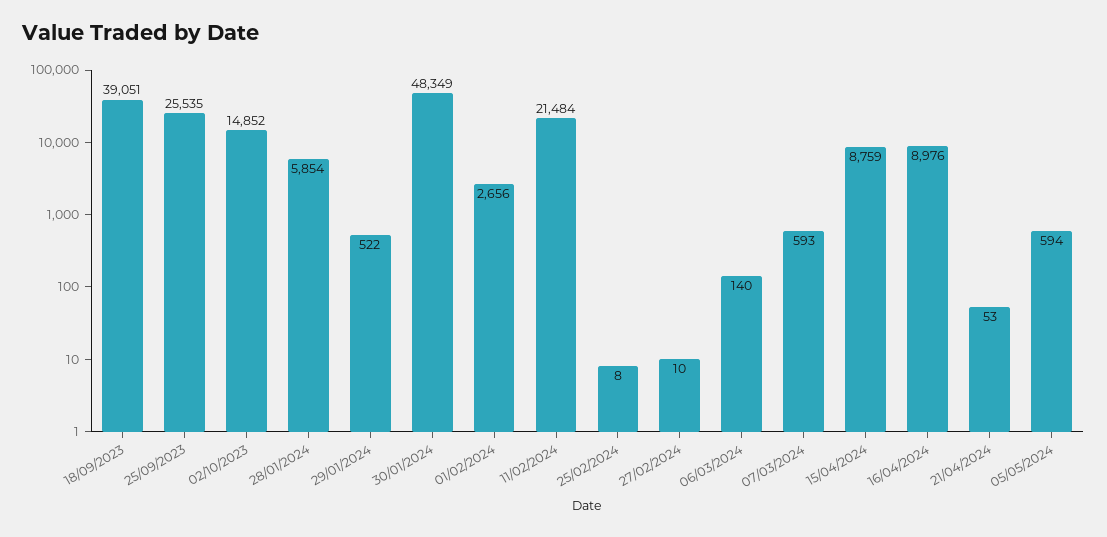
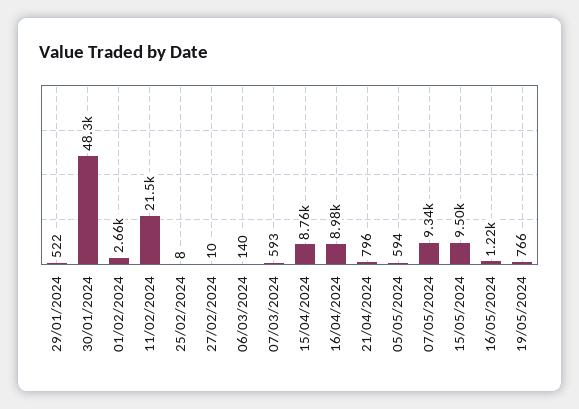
18/09/2023: 39051 -> none
25/09/2023: 25535 -> none
02/10/2023: 14852 -> none
28/01/2024: 5854 -> none
21/04/2024: 53 -> 796
07/05/2024: none -> 9340
15/05/2024: none -> 9500
16/05/2024: none -> 1220
19/05/2024: none -> 766

